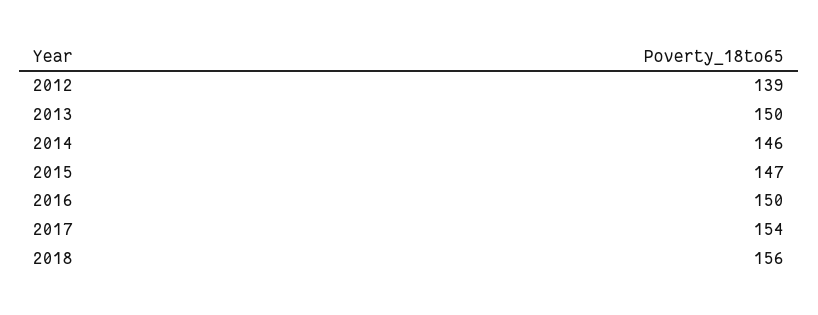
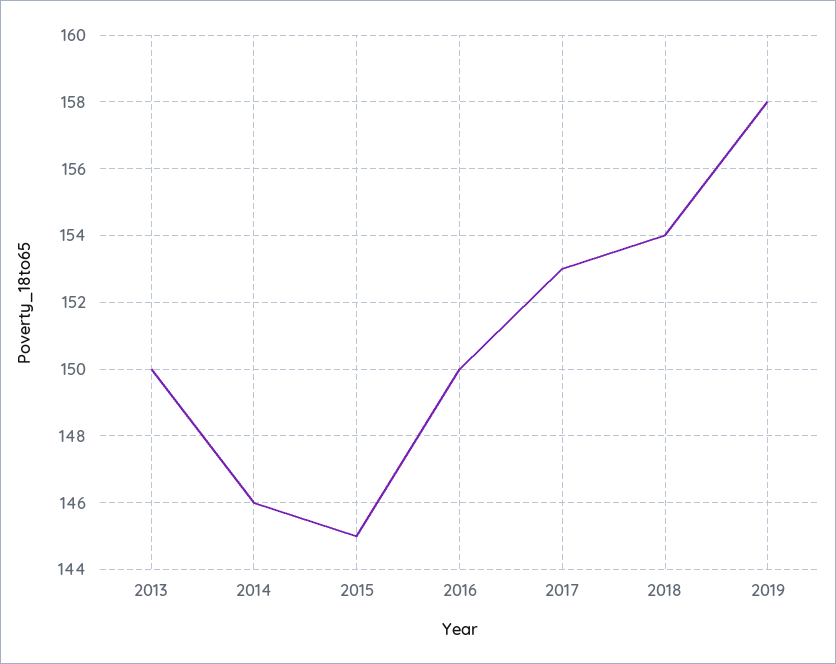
2012: 139 -> none
2015: 147 -> 145
2017: 154 -> 153
2018: 156 -> 154
2019: none -> 158

